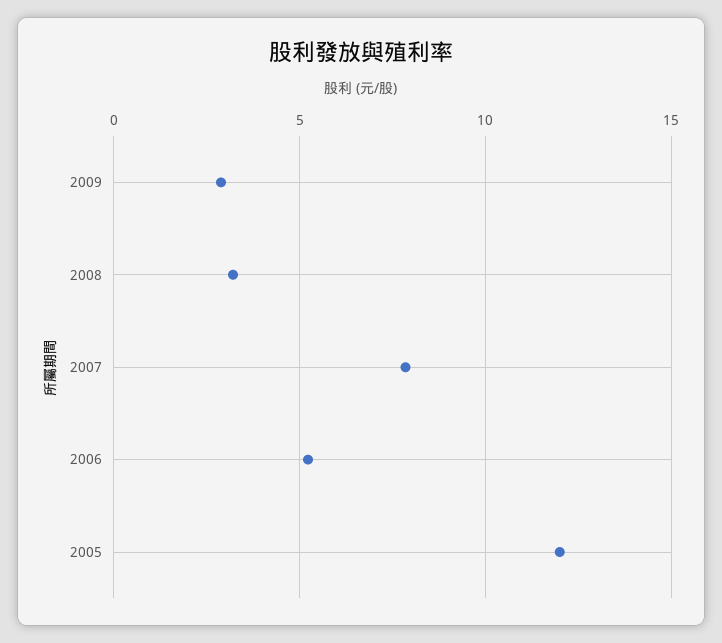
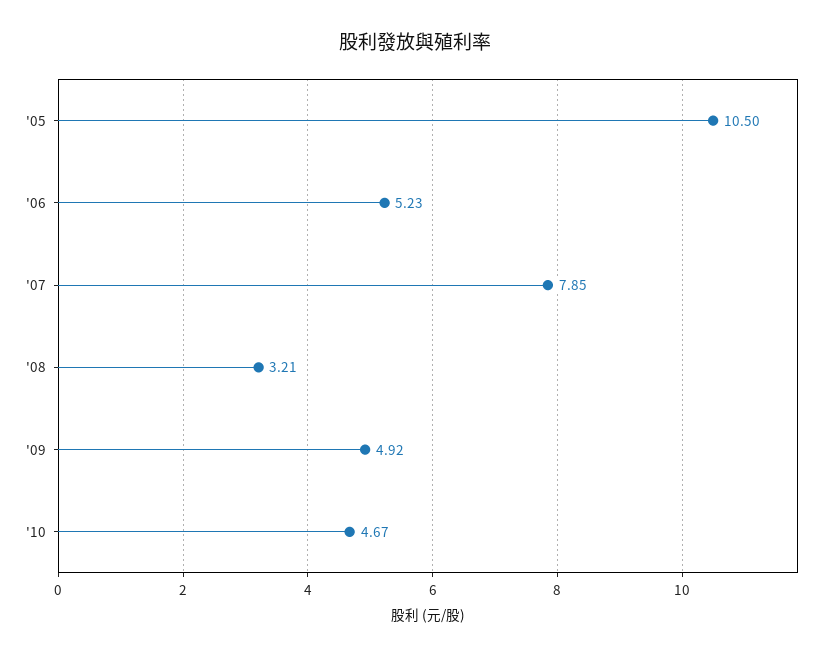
2009: 3 -> 4.92
2005: 12 -> 10.5
'10: none -> 4.67

